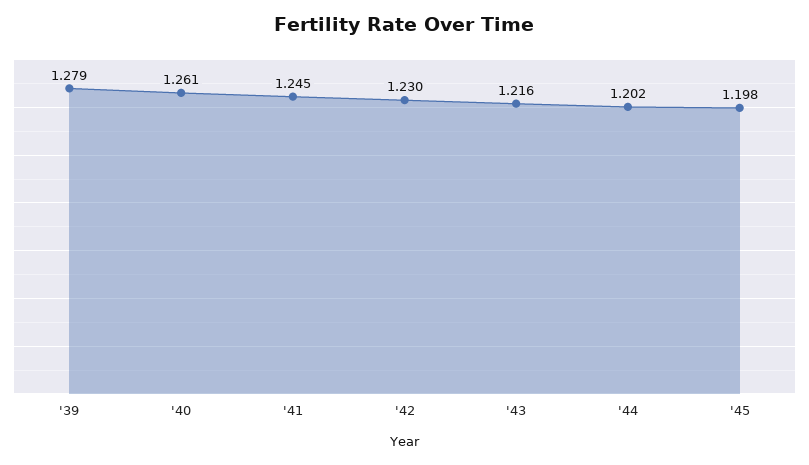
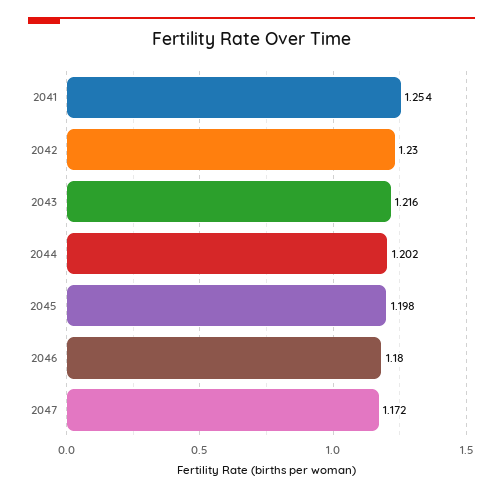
'39: 1.279 -> none
'40: 1.261 -> none
'41: 1.245 -> 1.254
2046: none -> 1.18
2047: none -> 1.172

